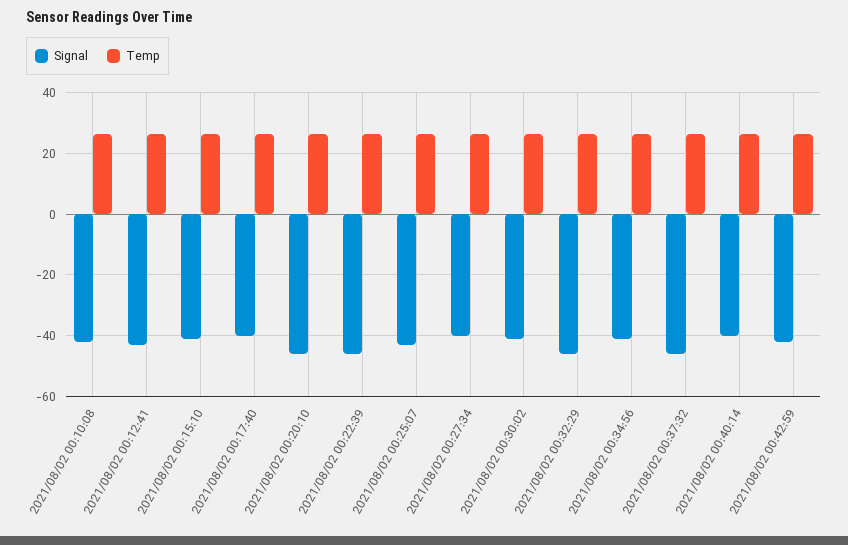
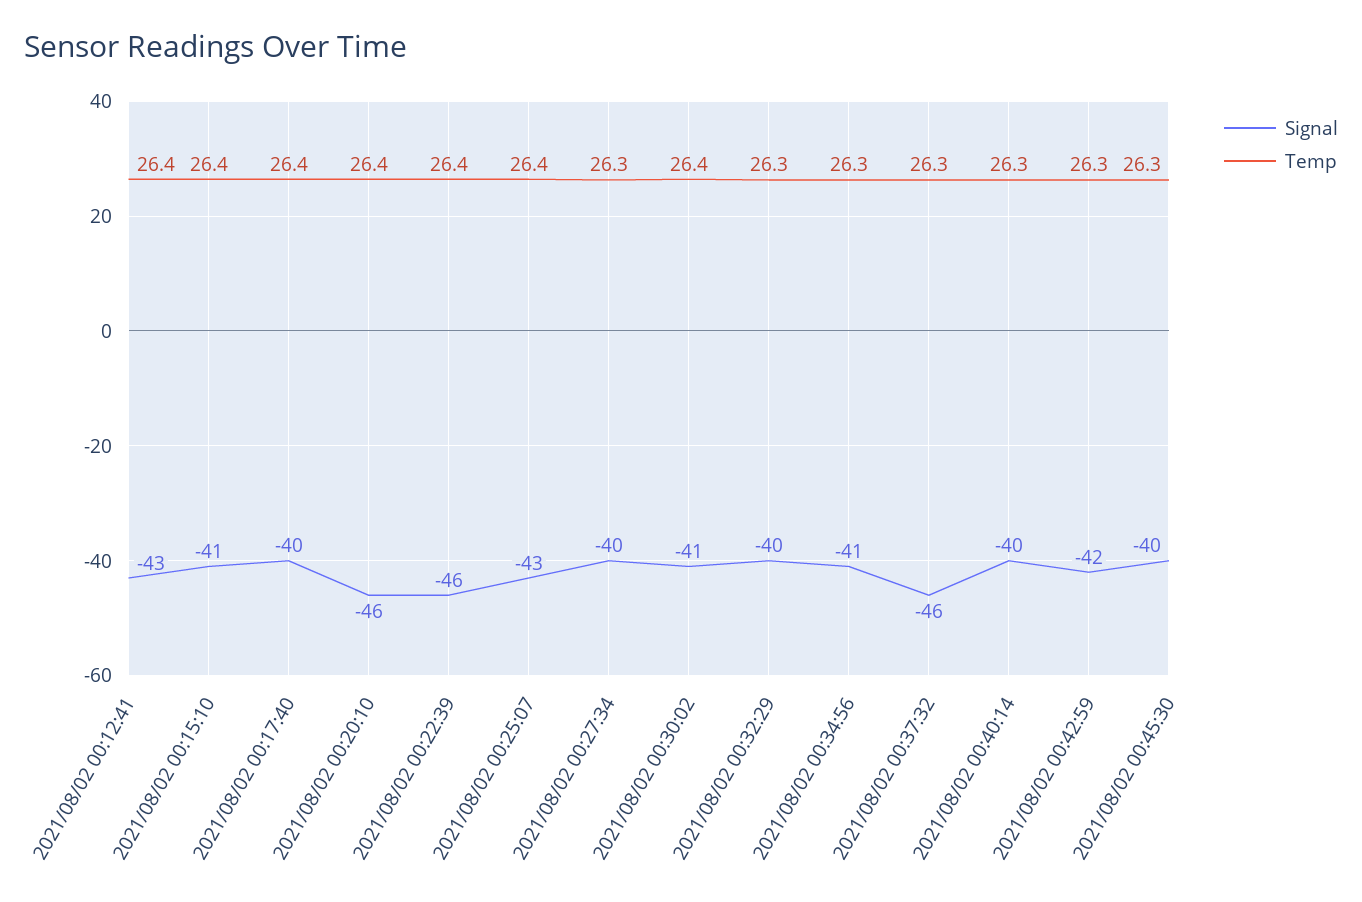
Signal, 2021/08/02 00:10:08: -42 -> none
Temp, 2021/08/02 00:10:08: 26 -> none
Signal, 2021/08/02 00:32:29: -46 -> -40
Signal, 2021/08/02 00:45:30: none -> -40
Temp, 2021/08/02 00:45:30: none -> 26.3

